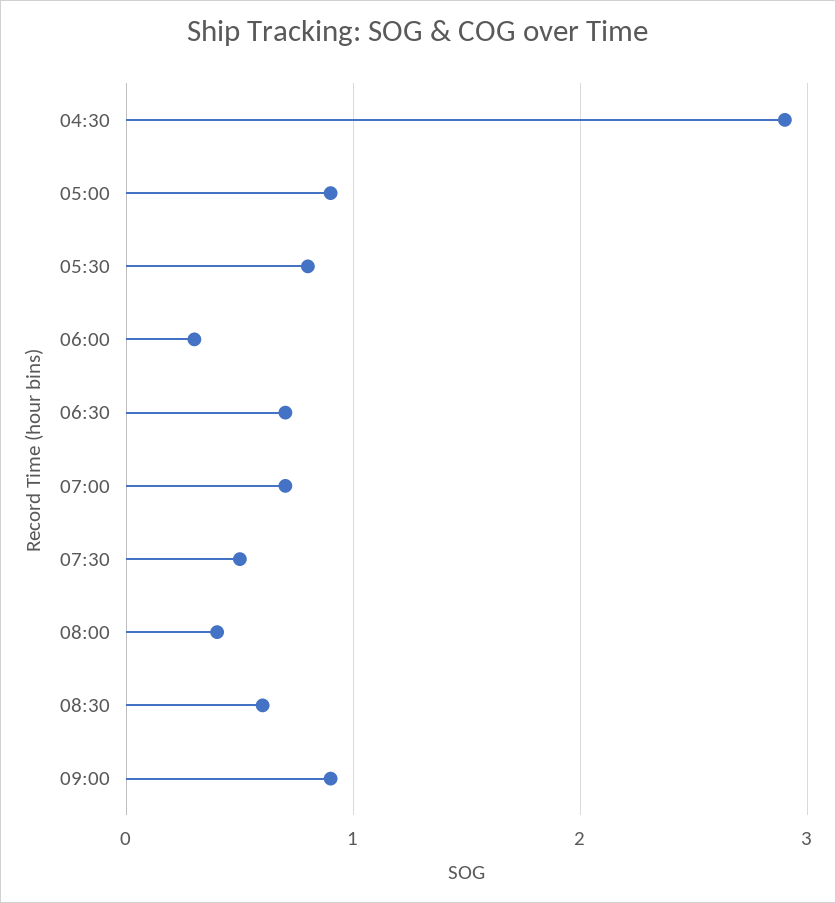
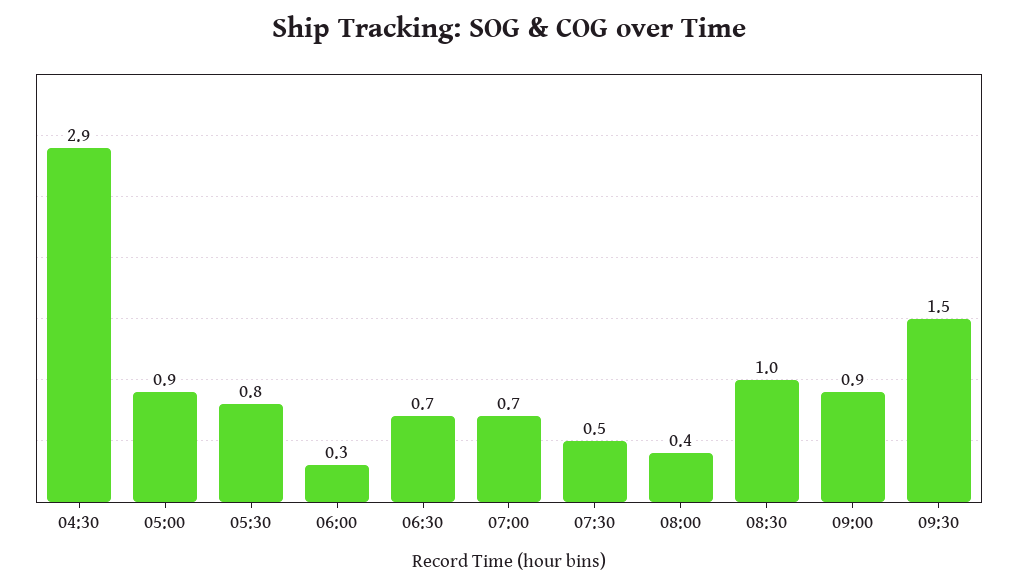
08:30: 0.6 -> 1
09:30: none -> 1.5

